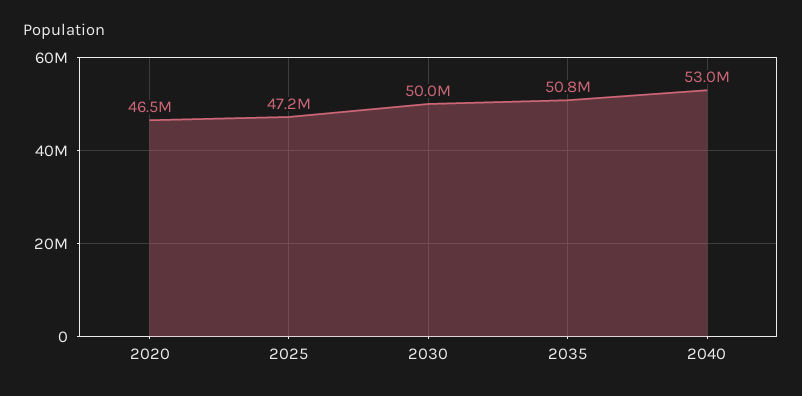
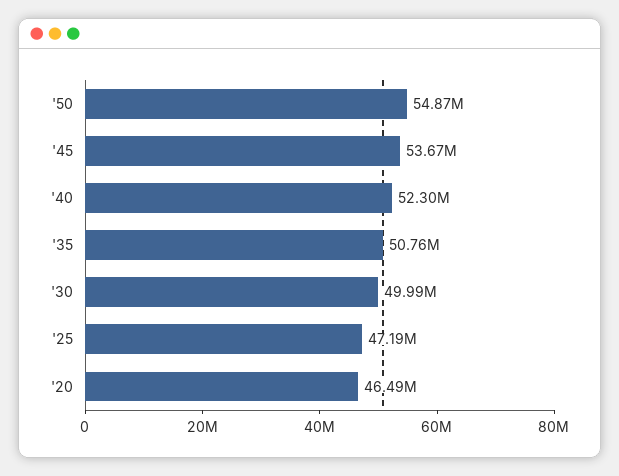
2040: 53000000 -> 52300000
'50: none -> 54870000
'45: none -> 53670000

